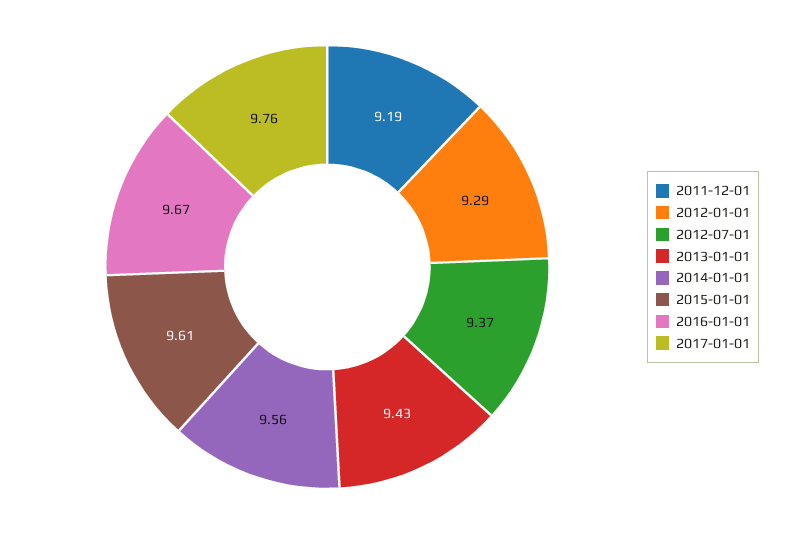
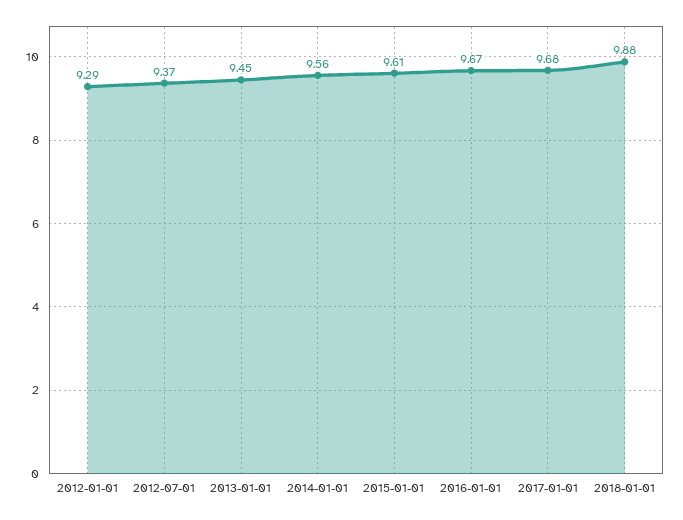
2011-12-01: 9.19 -> none
2013-01-01: 9.43 -> 9.45
2017-01-01: 9.76 -> 9.68
2018-01-01: none -> 9.88

